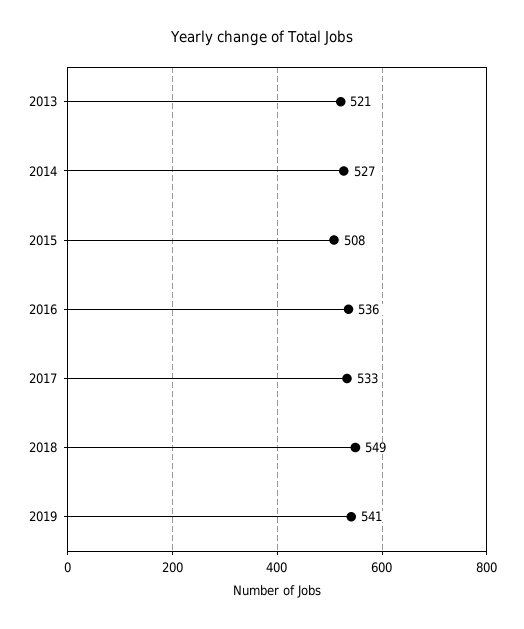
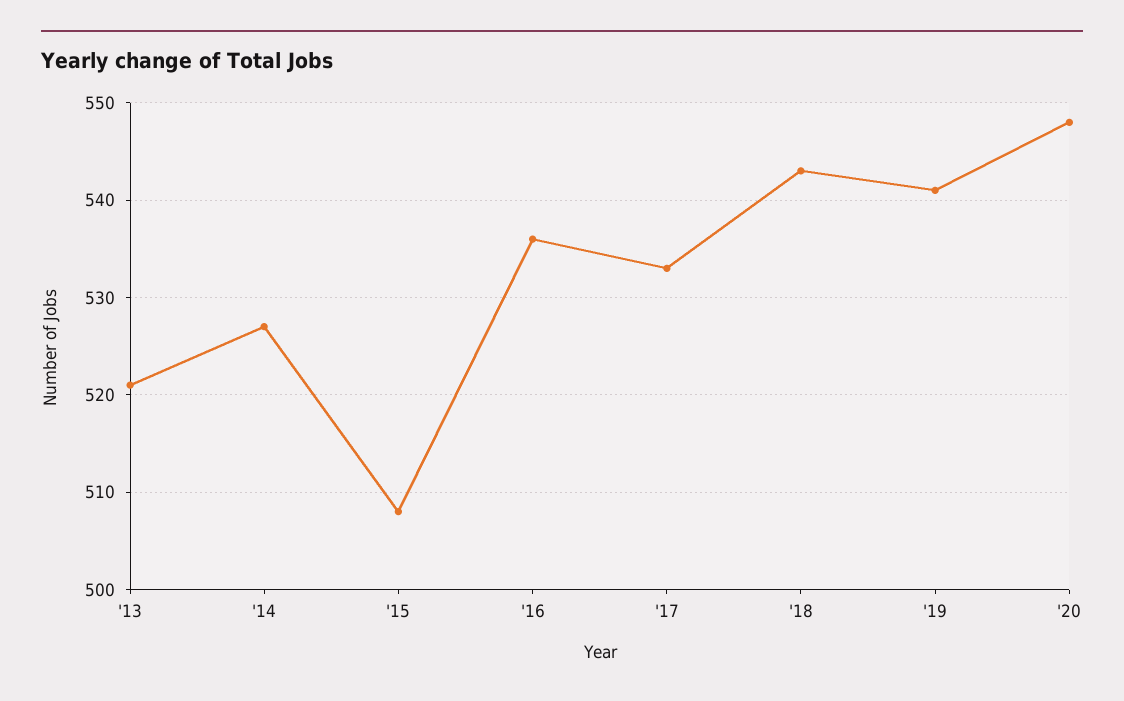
2018: 549 -> 543
'20: none -> 548

